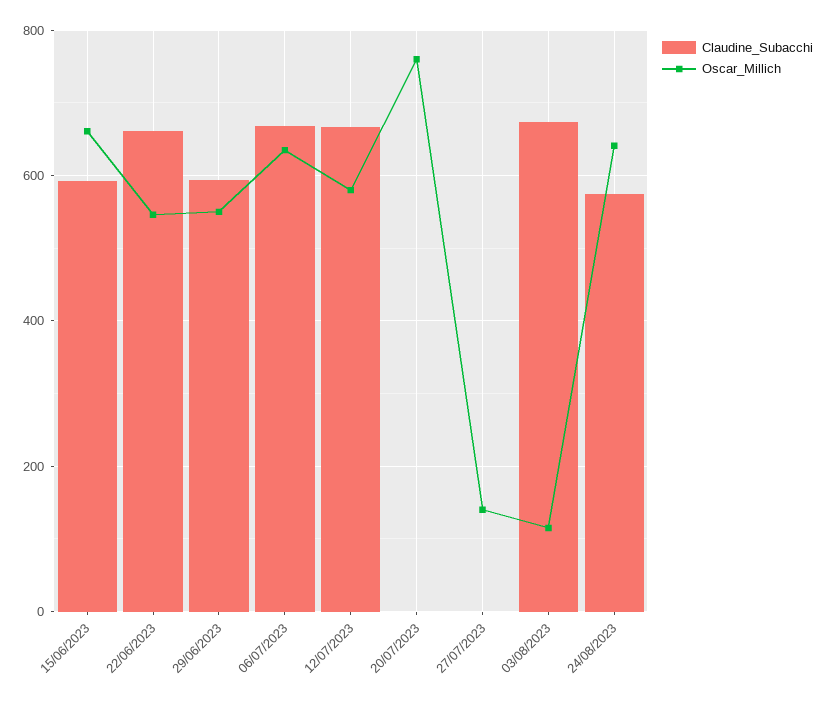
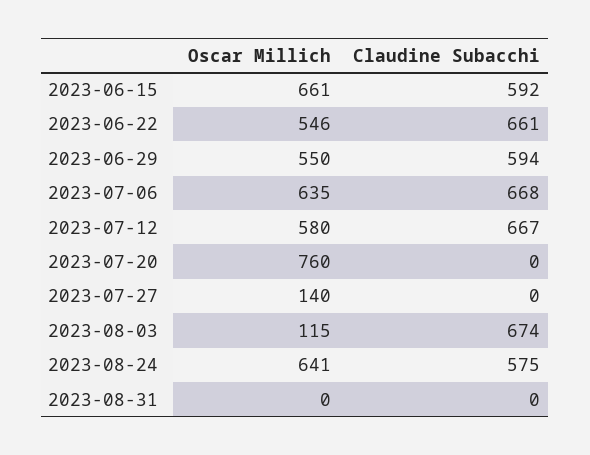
Oscar_Millich, 2023-08-31: none -> 0
Claudine_Subacchi, 2023-08-31: none -> 0

